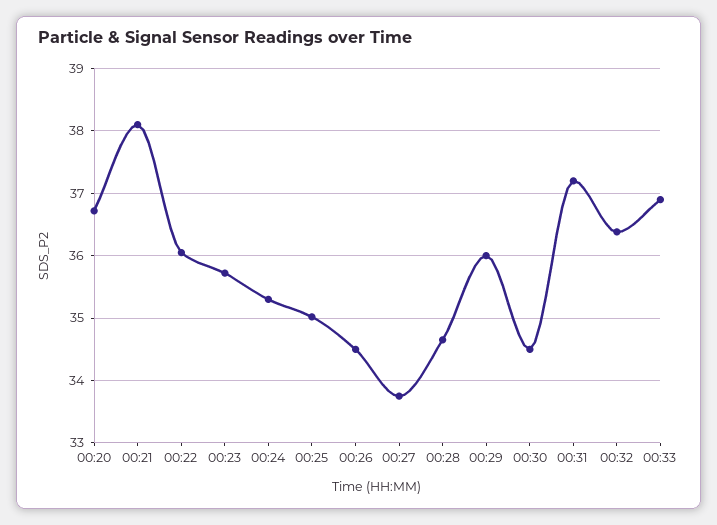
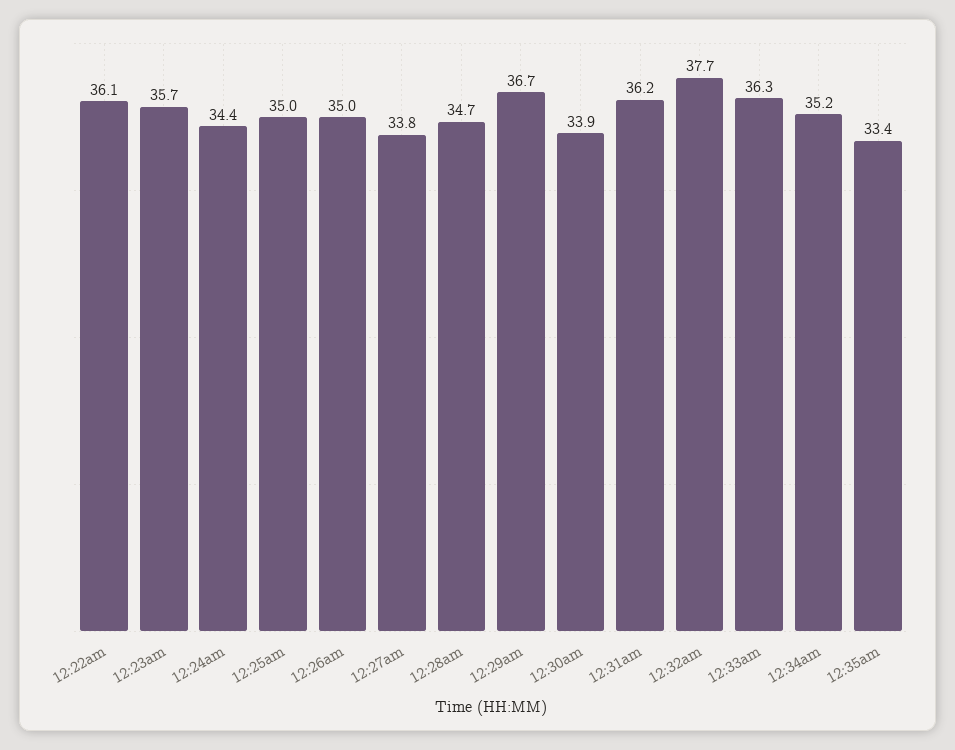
00:20: 36.7 -> none
00:21: 38.1 -> none
00:24: 35.3 -> 34.4
00:26: 34.5 -> 35
00:29: 36 -> 36.7
00:30: 34.5 -> 33.9
00:31: 37.2 -> 36.2
00:32: 36.4 -> 37.7
00:33: 36.9 -> 36.3
12:34am: none -> 35.2
12:35am: none -> 33.4

